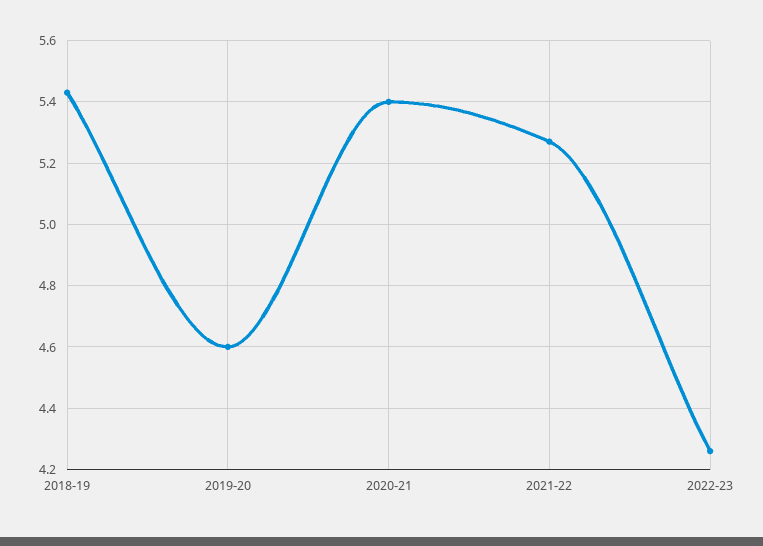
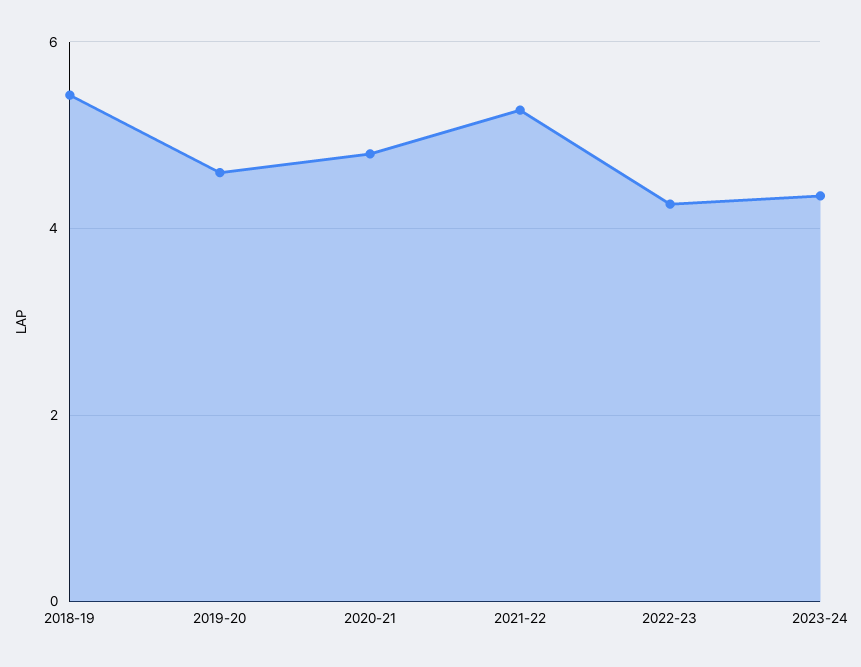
2020-21: 5.4 -> 4.8
2023-24: none -> 4.4

